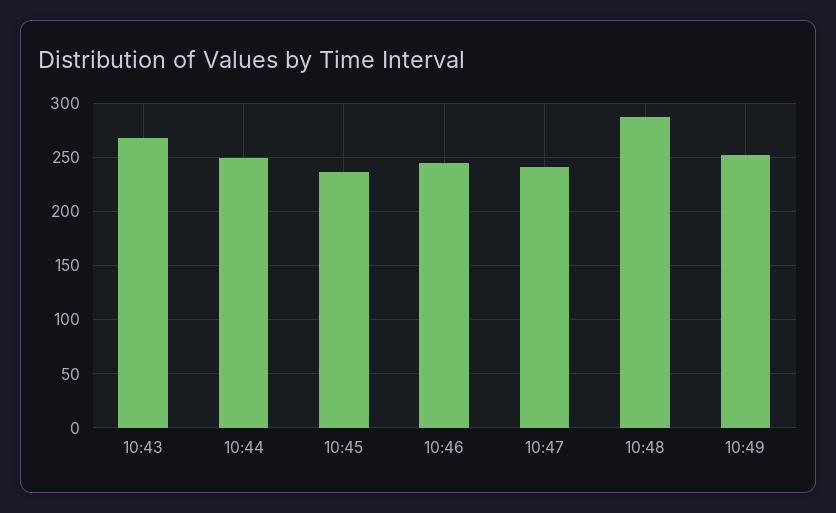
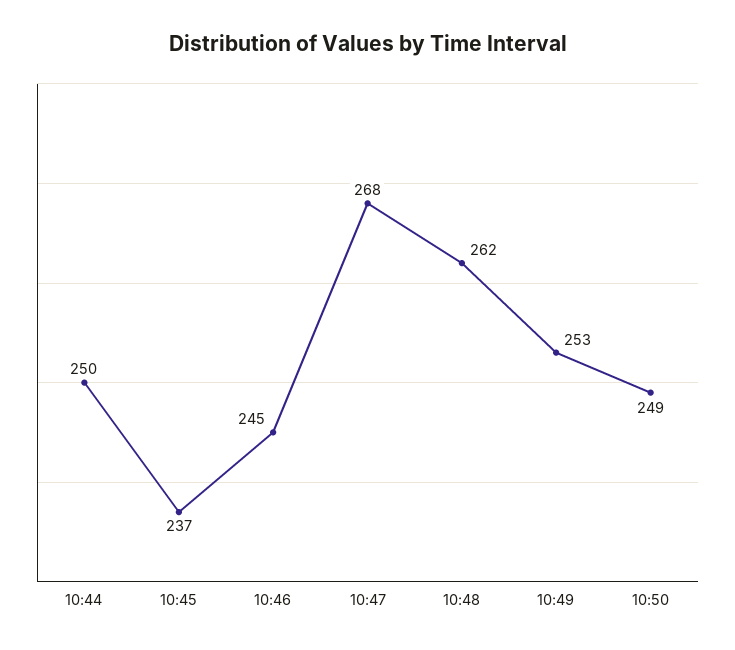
10:43: 270 -> none
10:47: 240 -> 268
10:48: 290 -> 262
10:50: none -> 249

